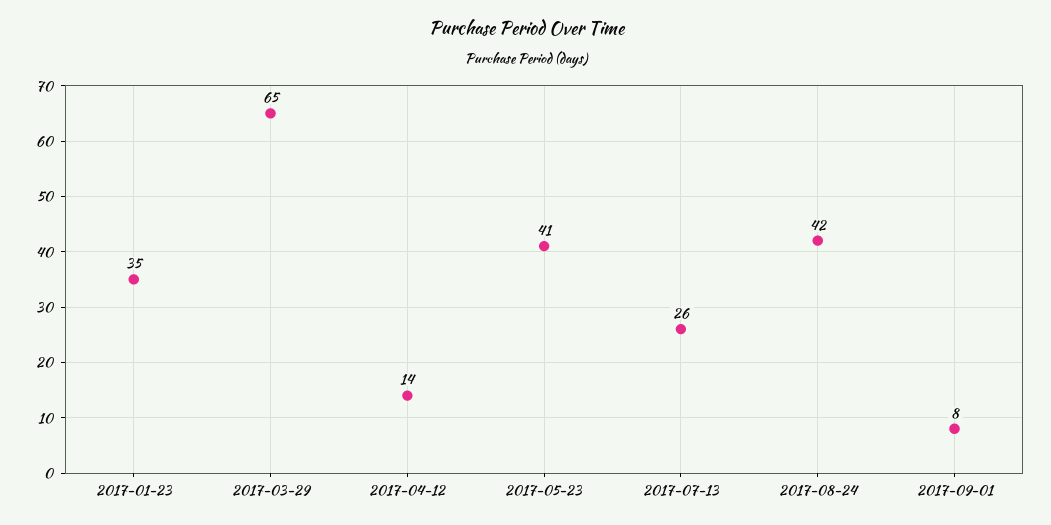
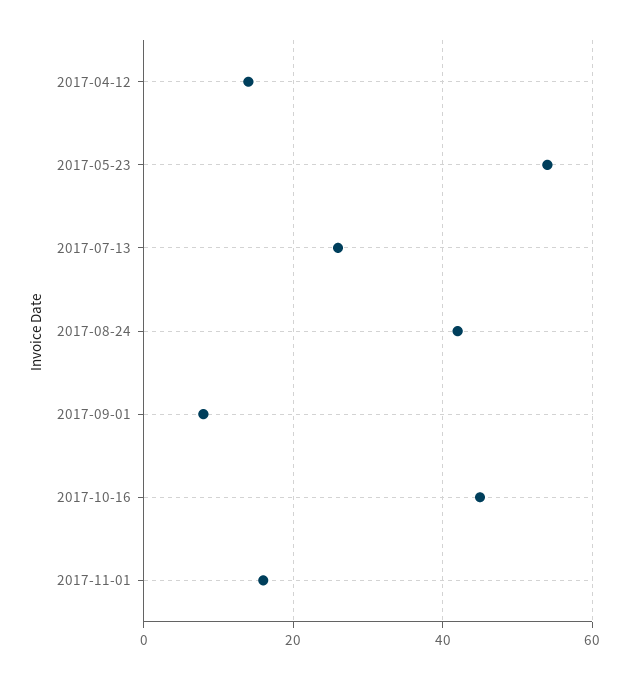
2017-01-23: 35 -> none
2017-03-29: 65 -> none
2017-05-23: 41 -> 55
2017-10-16: none -> 45
2017-11-01: none -> 15

